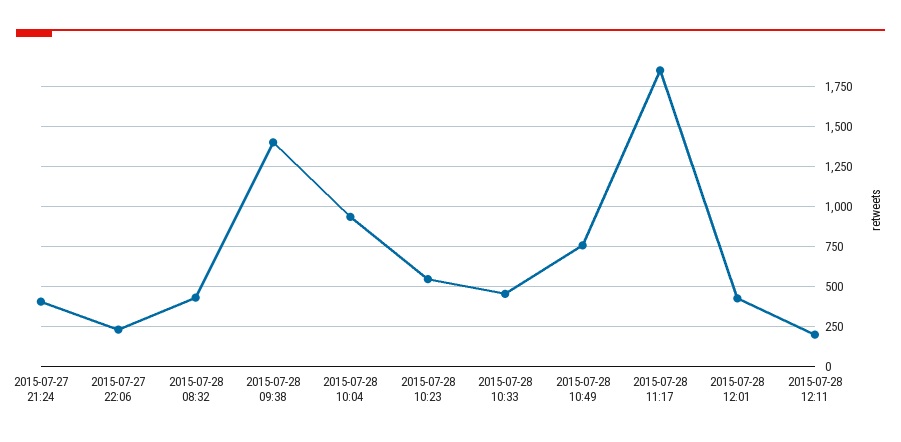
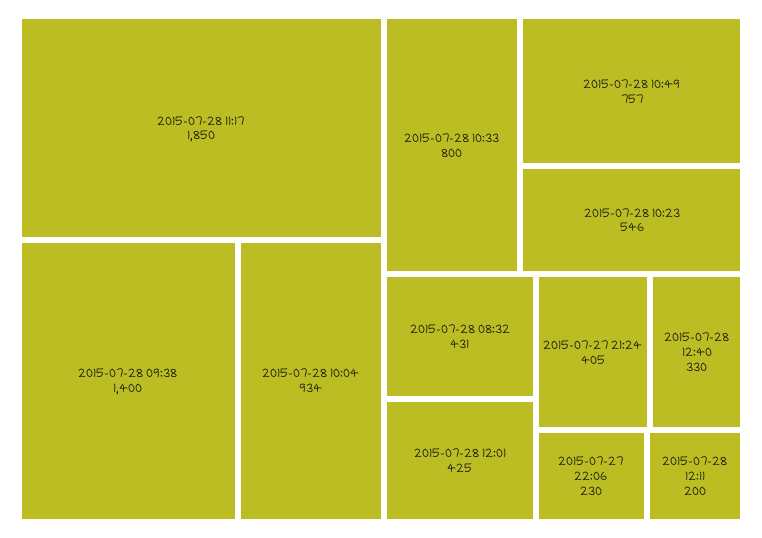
2015-07-28 10:33: 450 -> 800
2015-07-28 12:40: none -> 330

